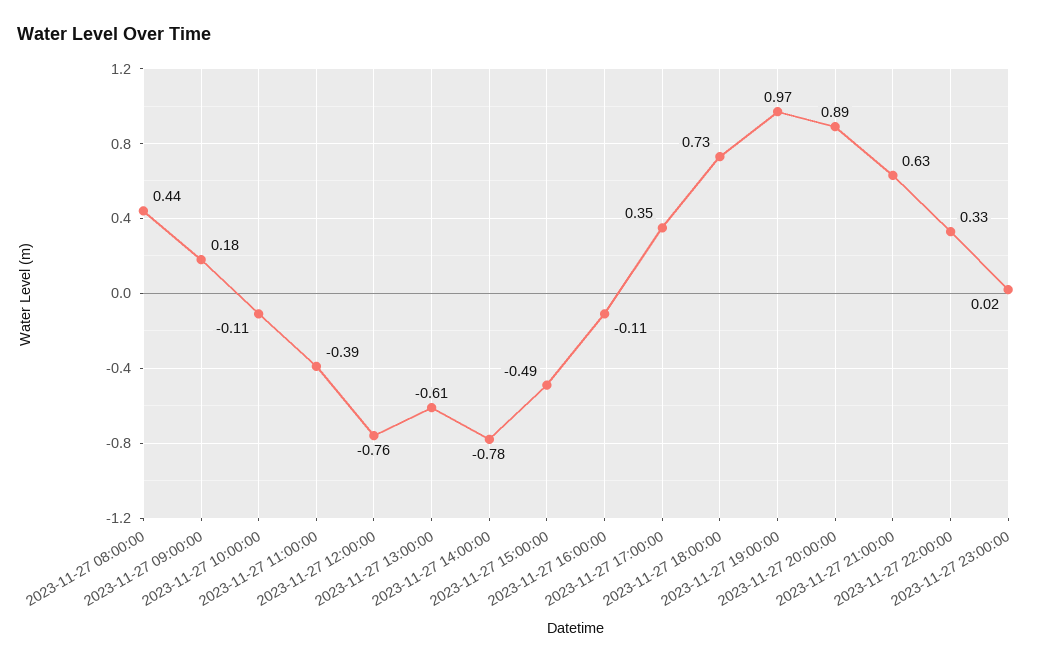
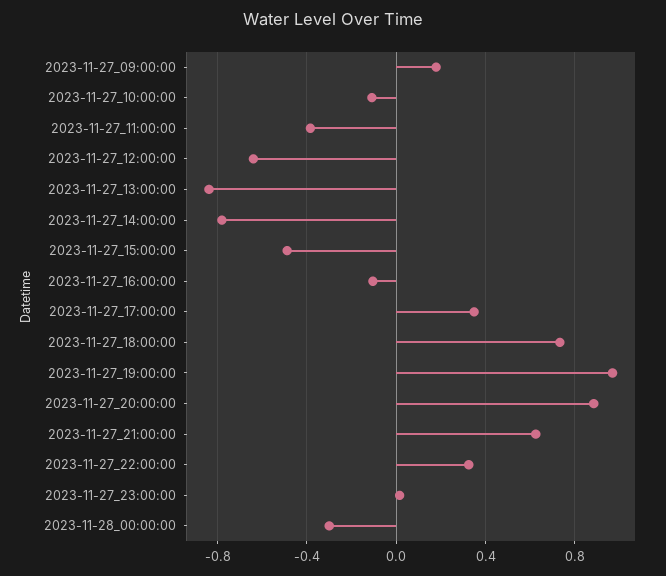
2023-11-27 08:00:00: 0.44 -> none
2023-11-27 12:00:00: -0.76 -> -0.65
2023-11-27 13:00:00: -0.61 -> -0.85
2023-11-28_00:00:00: none -> -0.3

